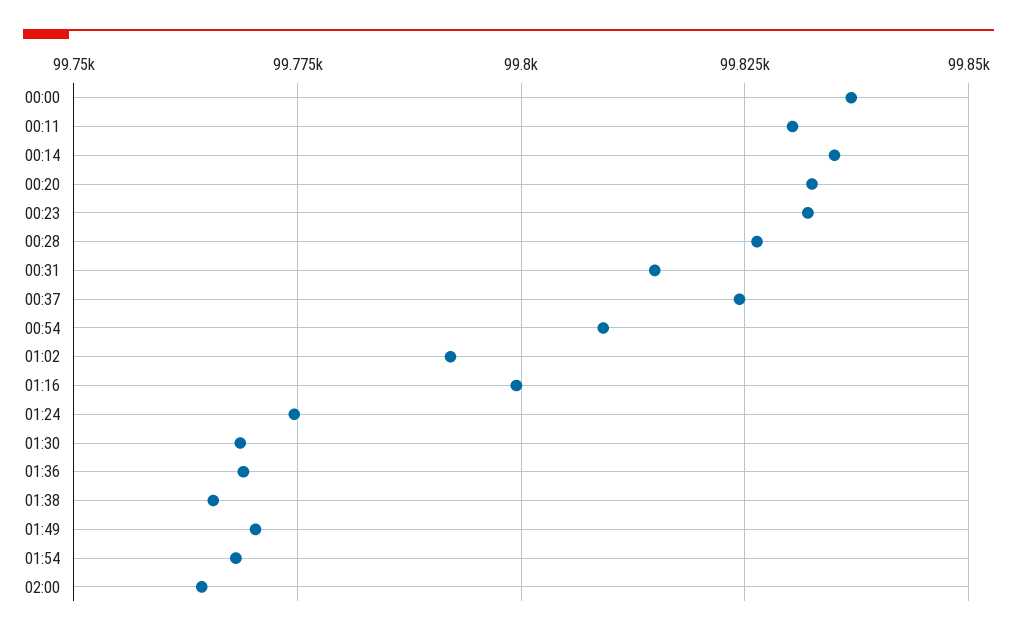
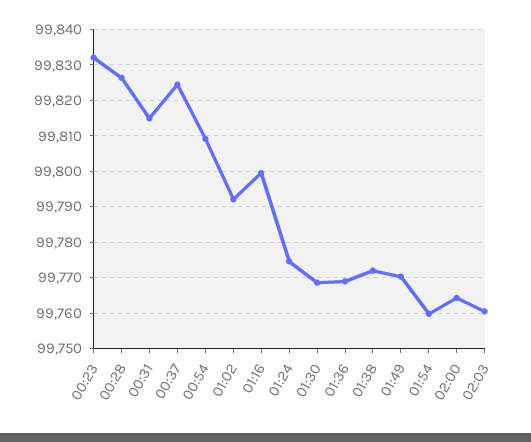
00:00: 99837.5 -> none
00:11: 99830 -> none
00:14: 99835 -> none
00:20: 99832.5 -> none
01:38: 99765 -> 99772
01:54: 99767.5 -> 99760
02:03: none -> 99760

